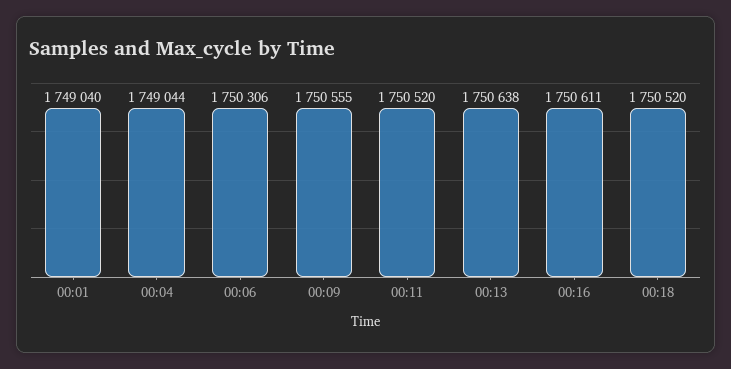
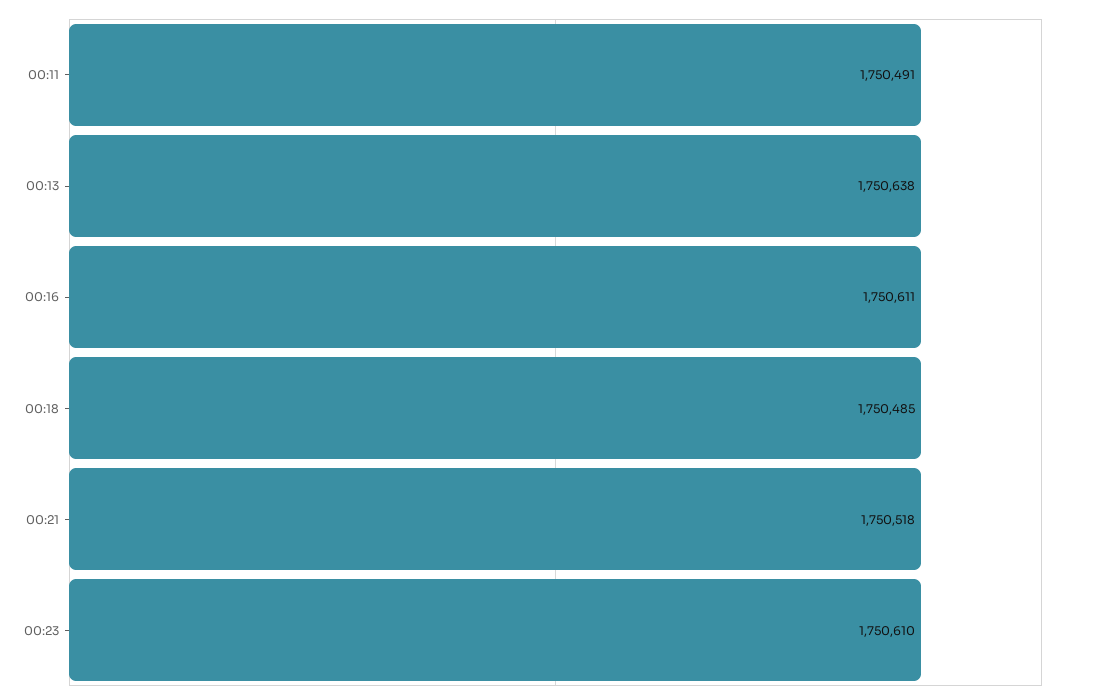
00:01: 1749040 -> none
00:04: 1749044 -> none
00:06: 1750306 -> none
00:09: 1750555 -> none
00:11: 1750520 -> 1750491
00:18: 1750520 -> 1750485
00:21: none -> 1750518
00:23: none -> 1750610

